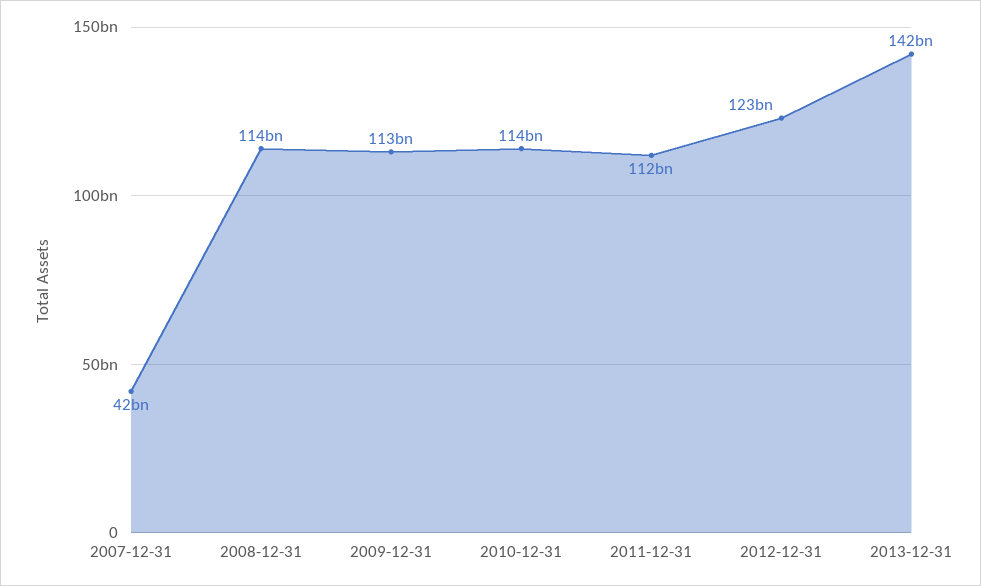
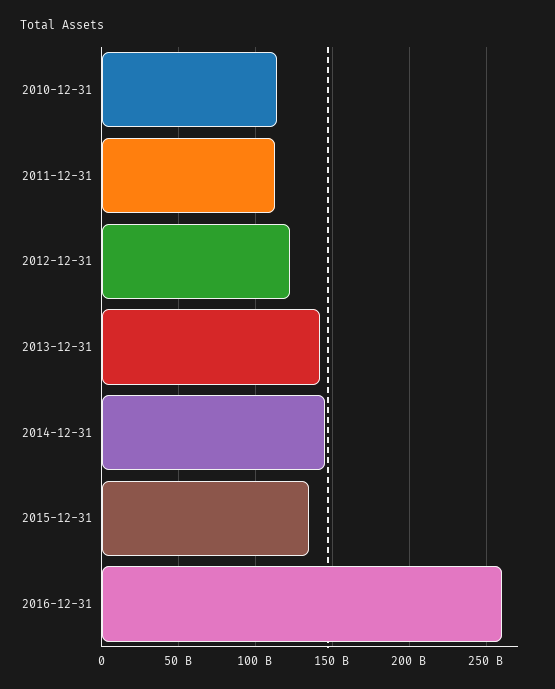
2007-12-31: 42000000000 -> none
2008-12-31: 114000000000 -> none
2009-12-31: 113000000000 -> none
2014-12-31: none -> 145000000000
2015-12-31: none -> 135000000000
2016-12-31: none -> 260000000000

